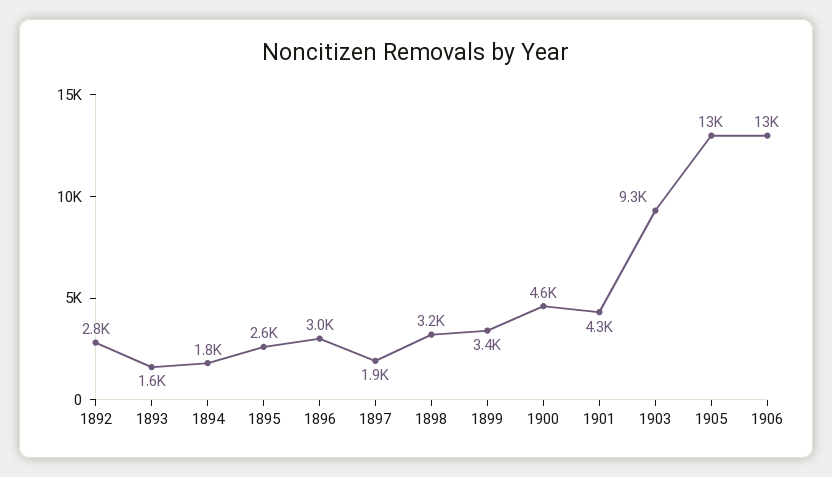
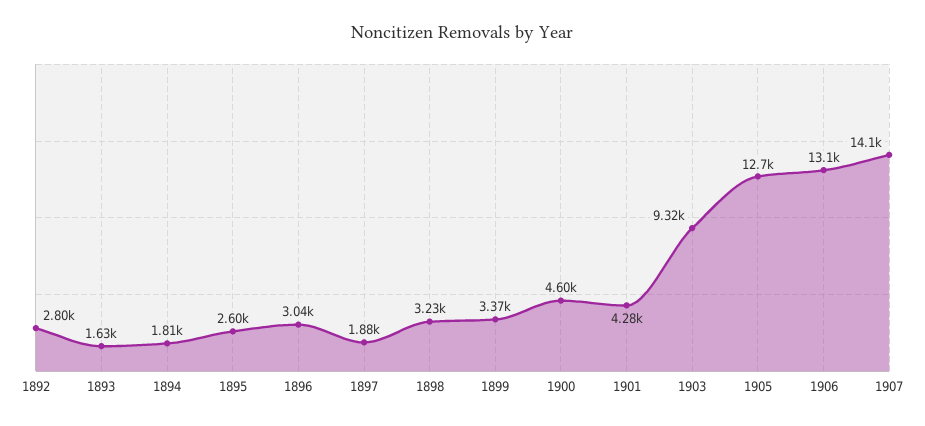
1907: none -> 14100

